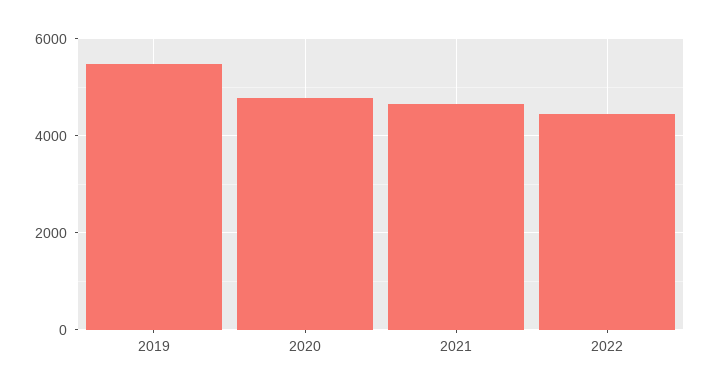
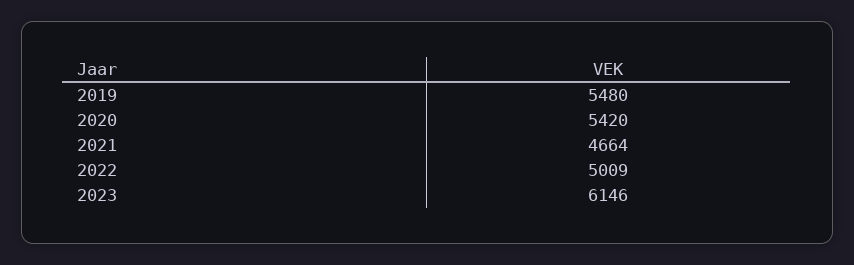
2020: 4800 -> 5420
2022: 4400 -> 5009
2023: none -> 6146

